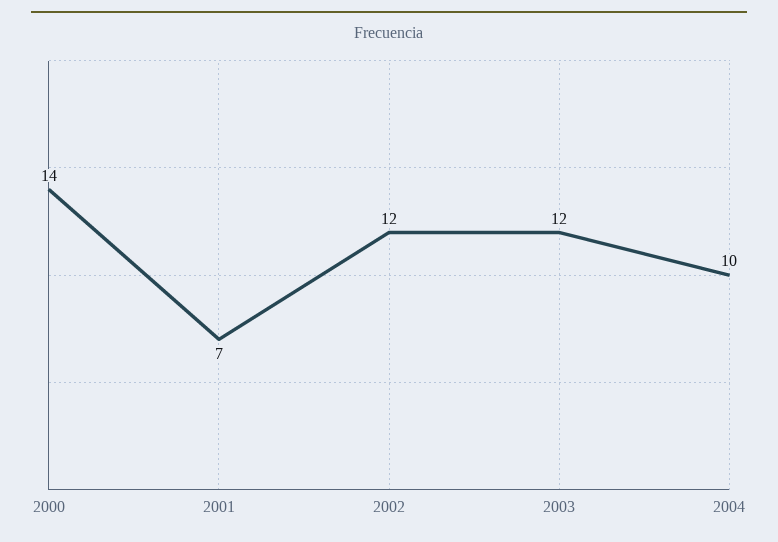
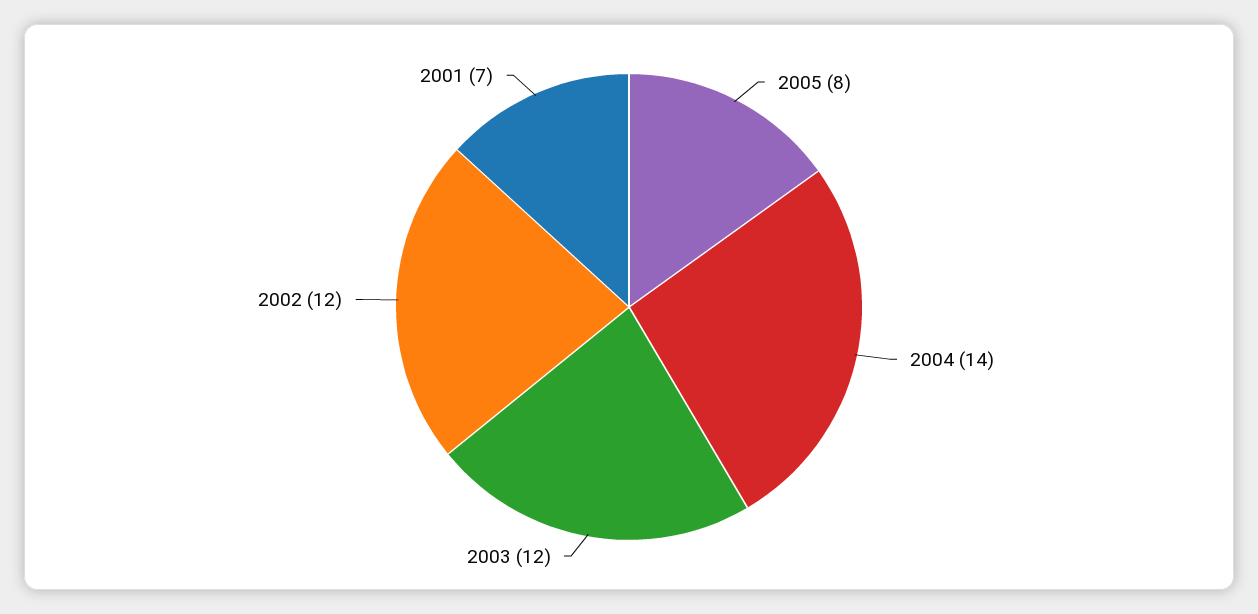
2000: 14 -> none
2004: 10 -> 14
2005: none -> 8

